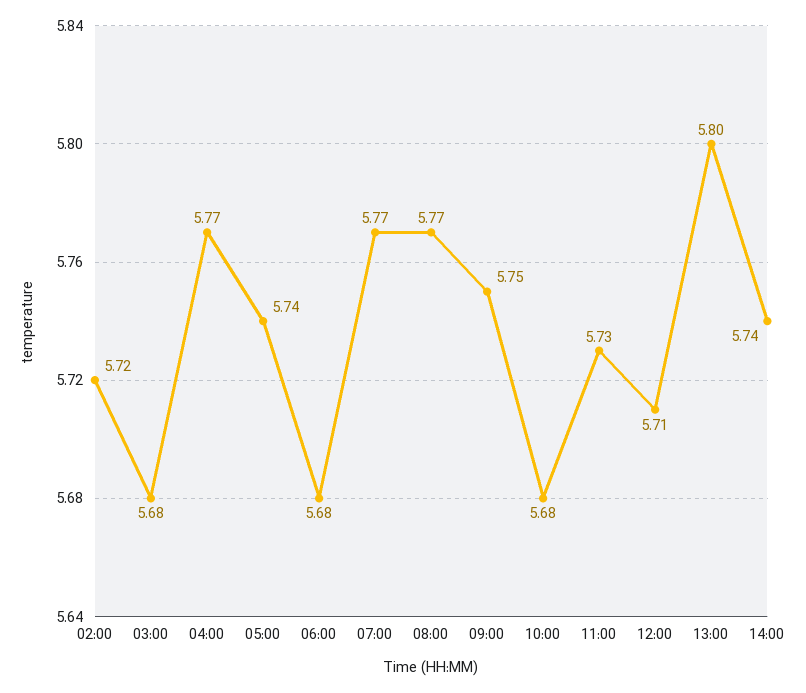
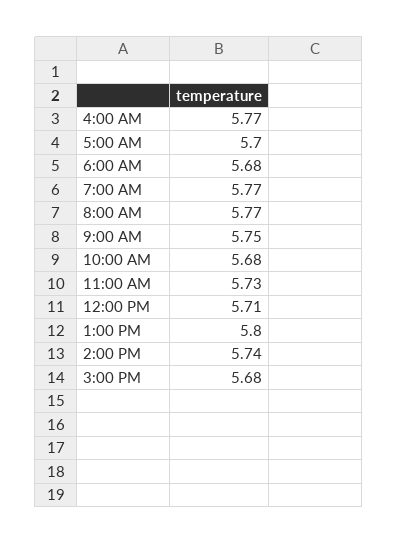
02:00: 5.72 -> none
03:00: 5.68 -> none
05:00: 5.74 -> 5.7
3:00 PM: none -> 5.68

